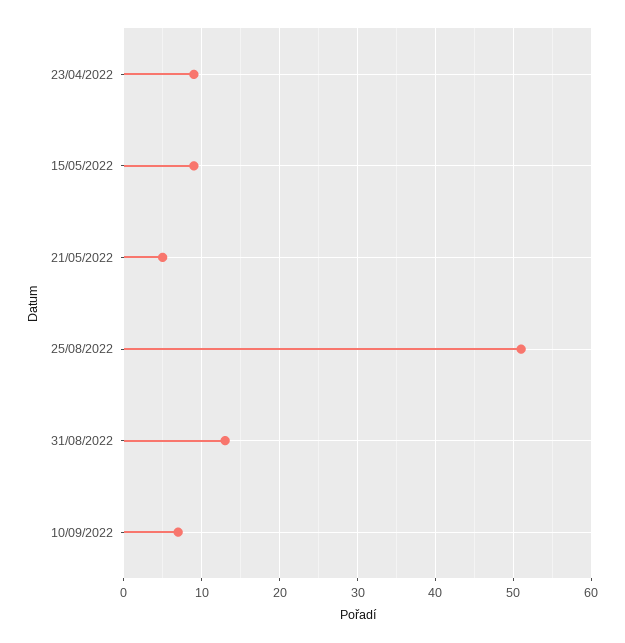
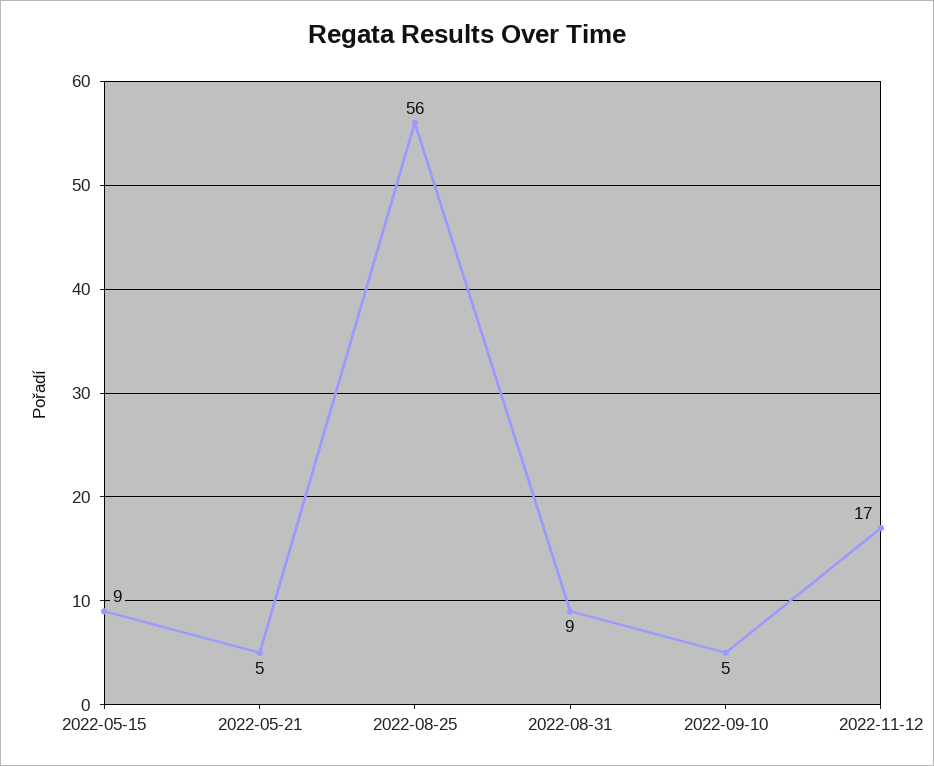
23/04/2022: 9 -> none
25/08/2022: 51 -> 56
31/08/2022: 13 -> 9
10/09/2022: 7 -> 5
2022-11-12: none -> 17

